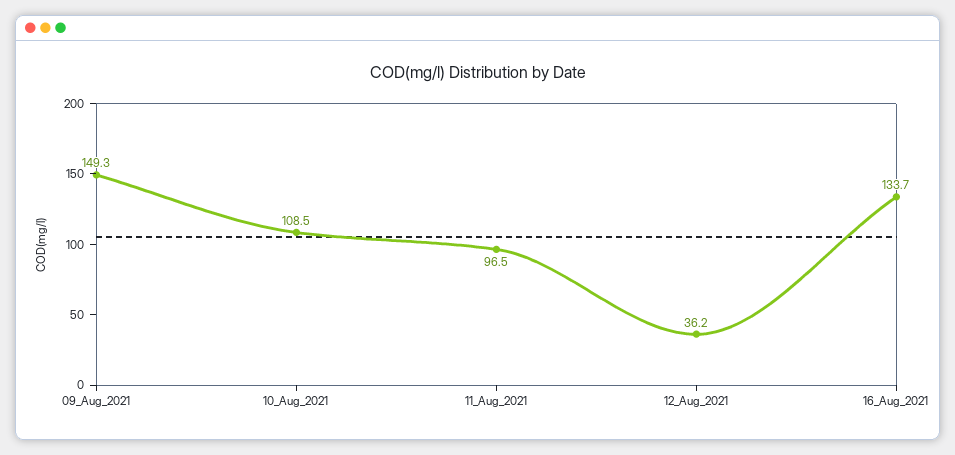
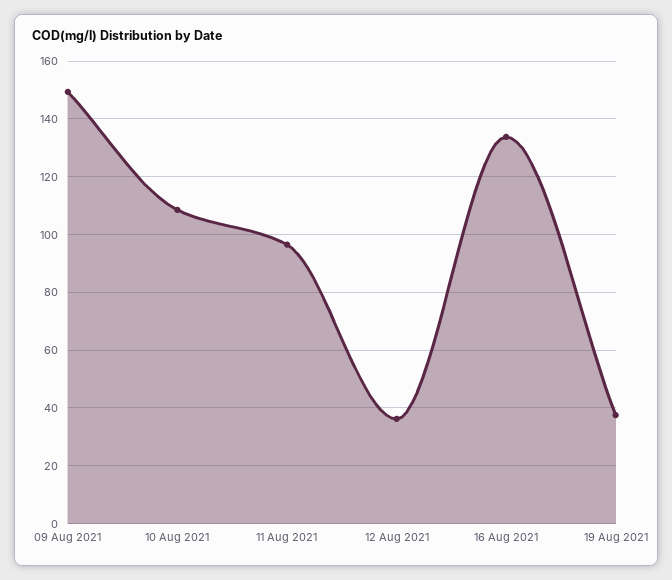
19 Aug 2021: none -> 37.5

